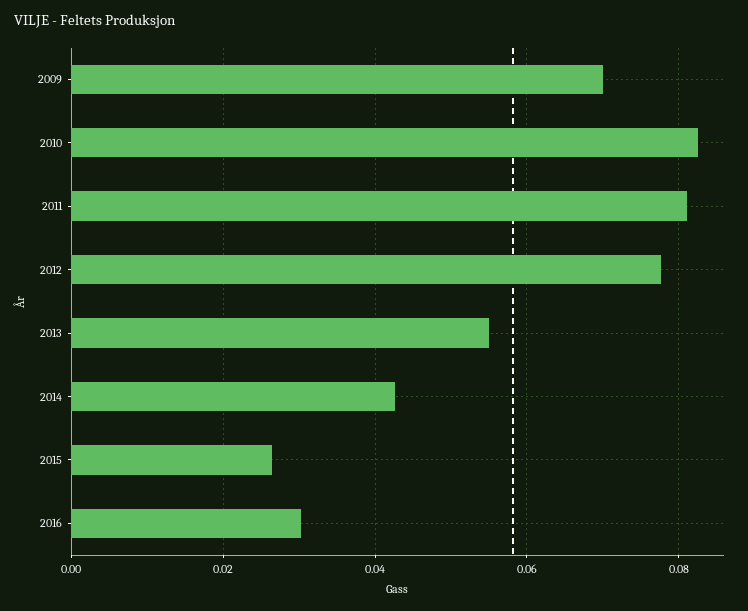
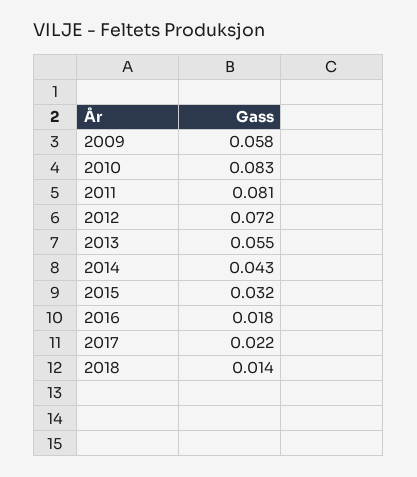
2009: 0.07 -> 0.058
2012: 0.078 -> 0.072
2015: 0.026 -> 0.032
2016: 0.03 -> 0.018
2017: none -> 0.022
2018: none -> 0.014

